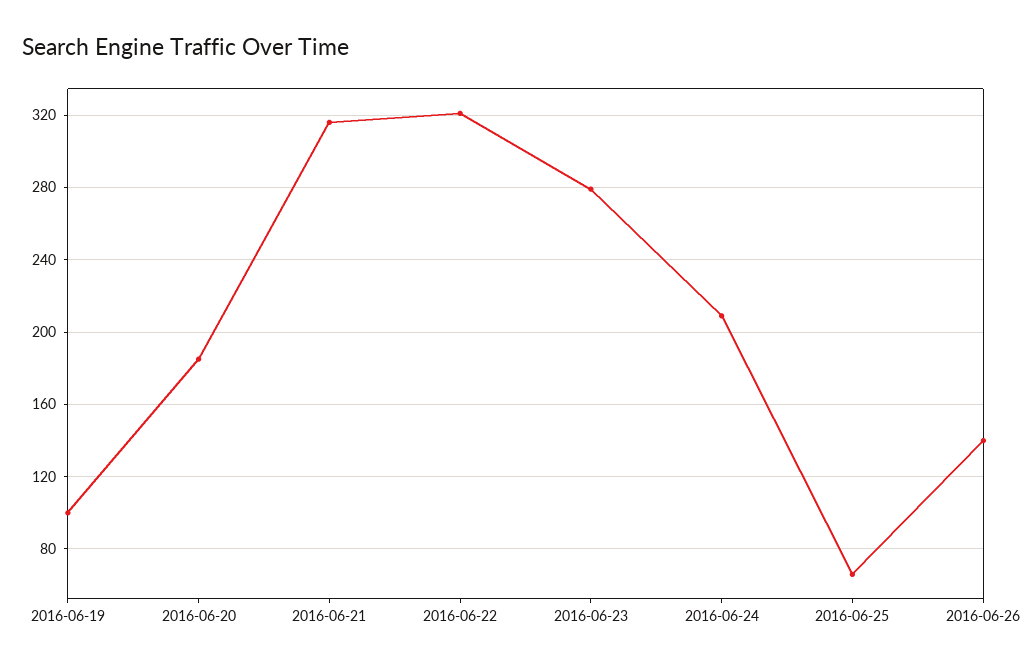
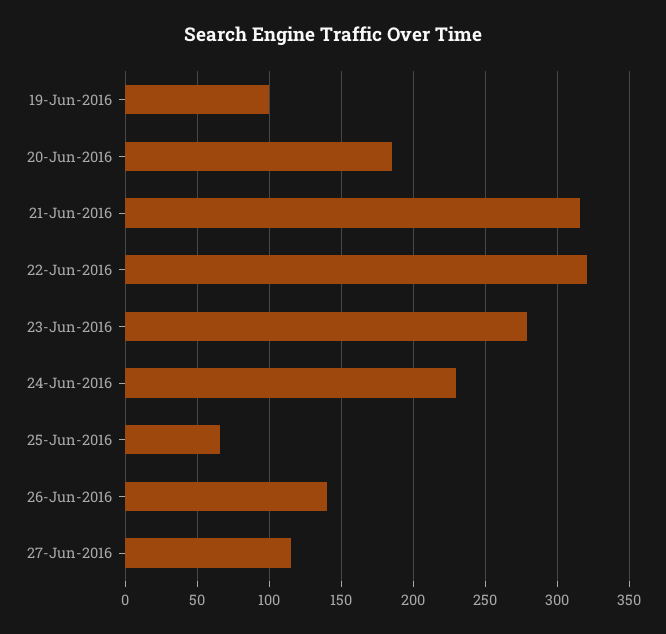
2016-06-24: 210 -> 230
27-Jun-2016: none -> 115

